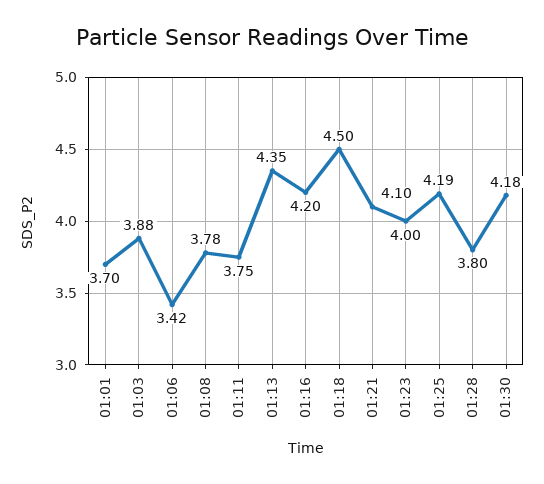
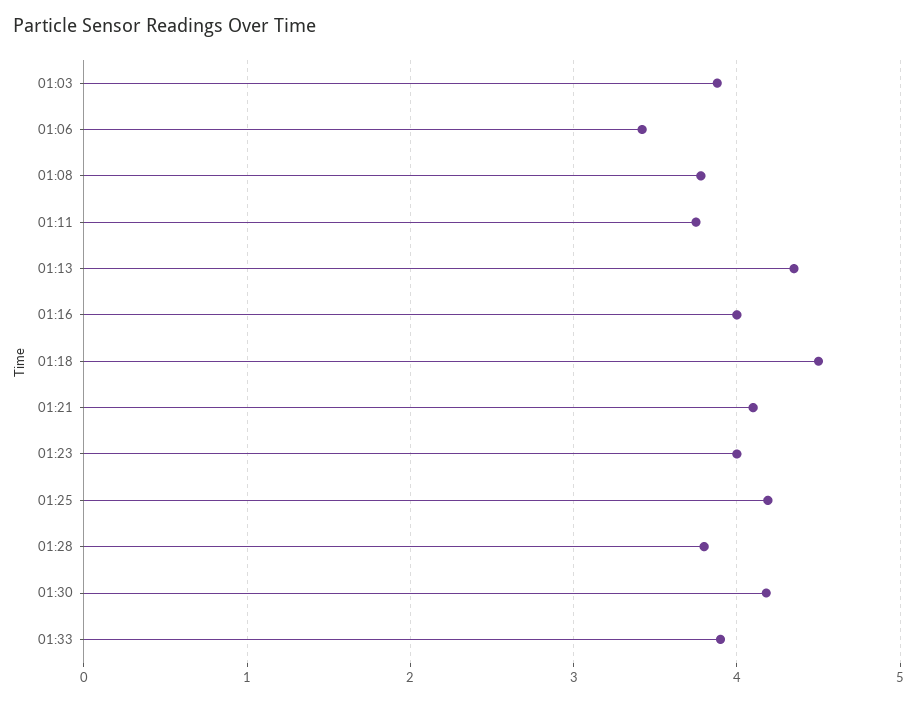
01:01: 3.7 -> none
01:16: 4.2 -> 4
01:33: none -> 3.9

